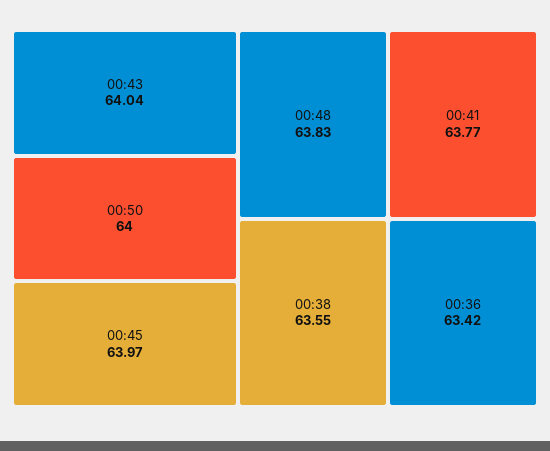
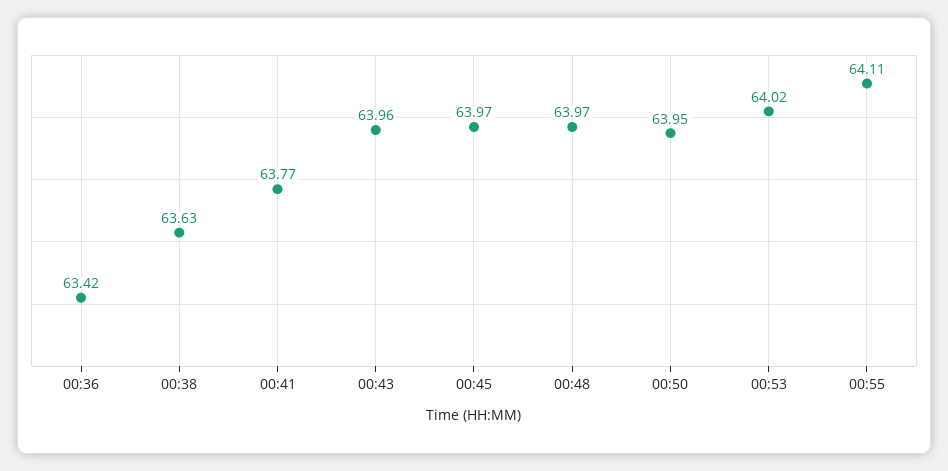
00:43: 64.04 -> 63.96
00:50: 64 -> 63.95
00:48: 63.83 -> 63.97
00:38: 63.55 -> 63.63
00:53: none -> 64.02
00:55: none -> 64.11

